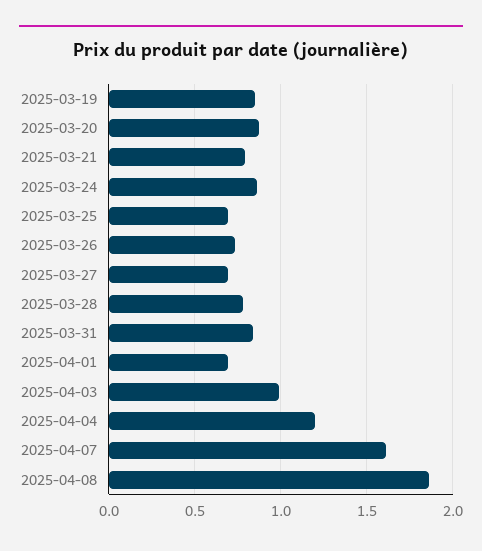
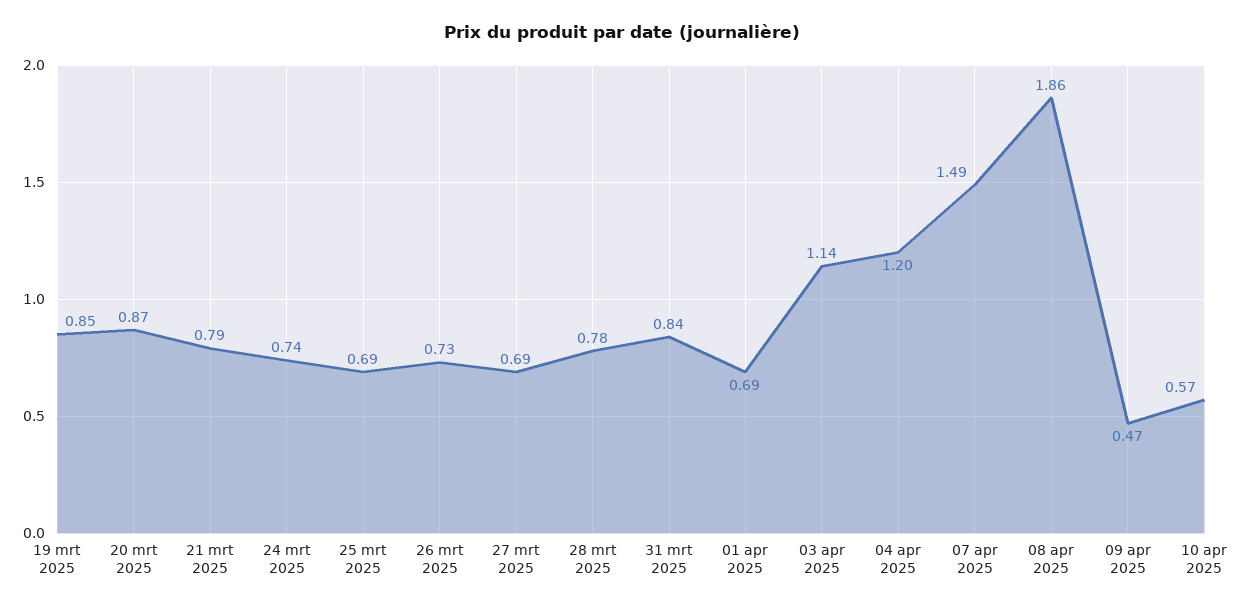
2025-03-24: 0.85 -> 0.74
2025-04-03: 1 -> 1.14
2025-04-07: 1.6 -> 1.49
09 apr 2025: none -> 0.47
10 apr 2025: none -> 0.57

